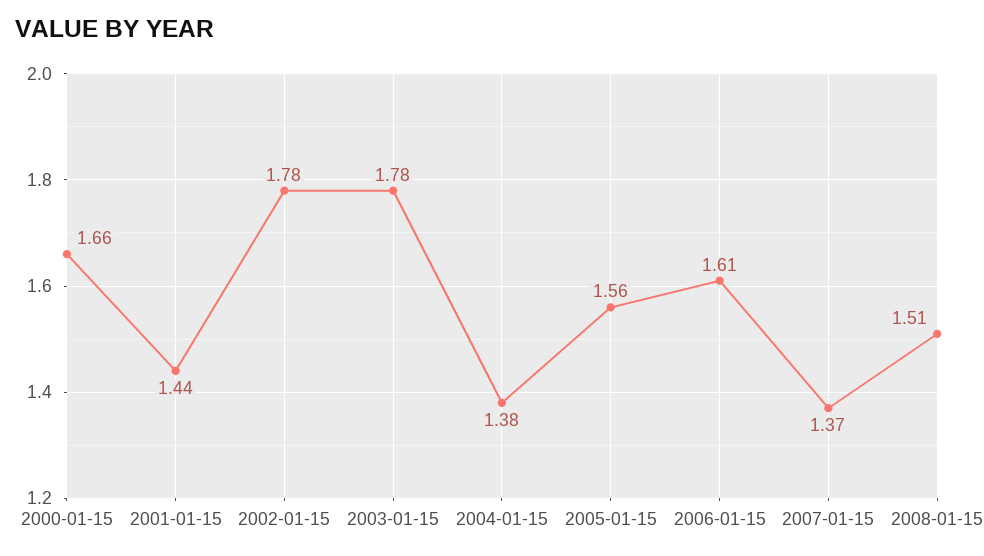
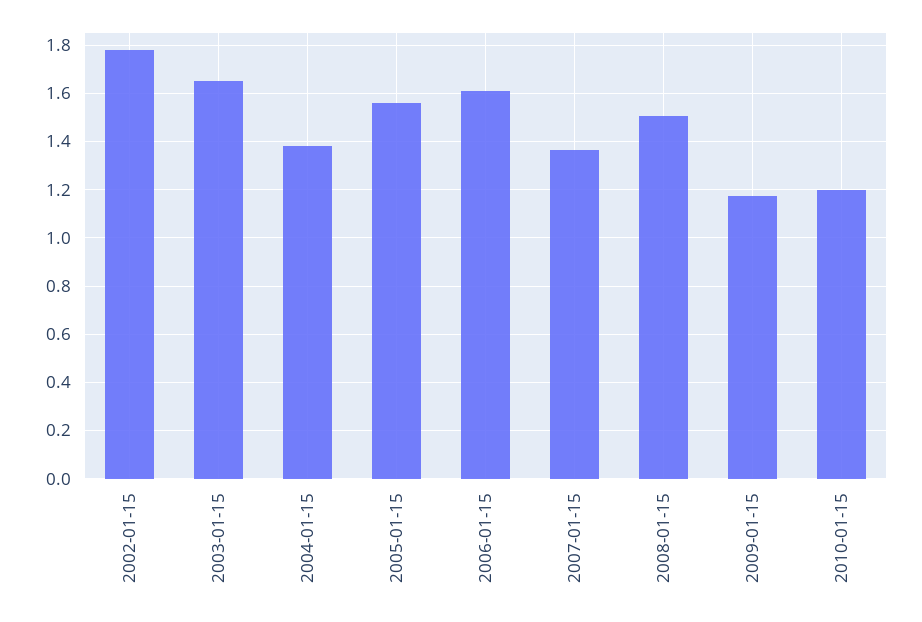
2000-01-15: 1.66 -> none
2001-01-15: 1.44 -> none
2003-01-15: 1.78 -> 1.65
2009-01-15: none -> 1.175
2010-01-15: none -> 1.2

